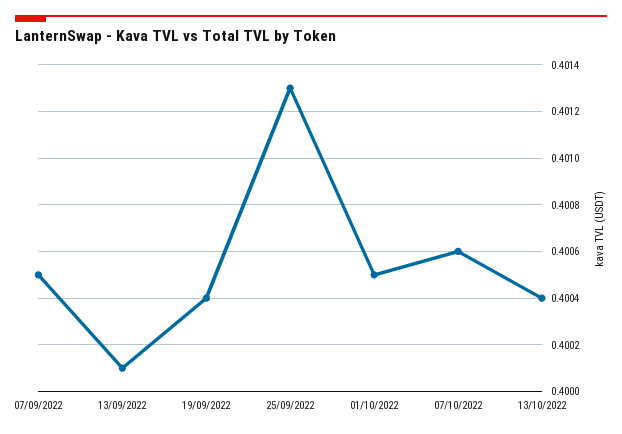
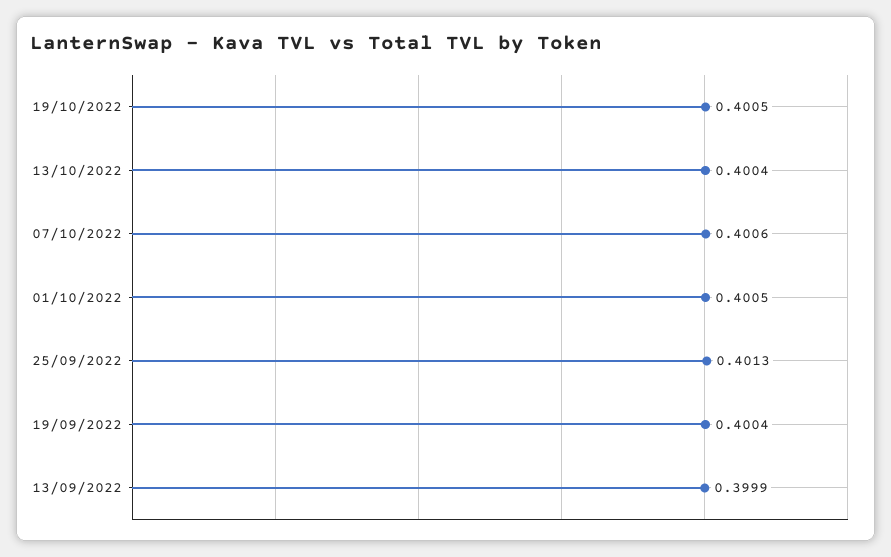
07/09/2022: 0.4005 -> none
13/09/2022: 0.4001 -> 0.3999
19/10/2022: none -> 0.4005

